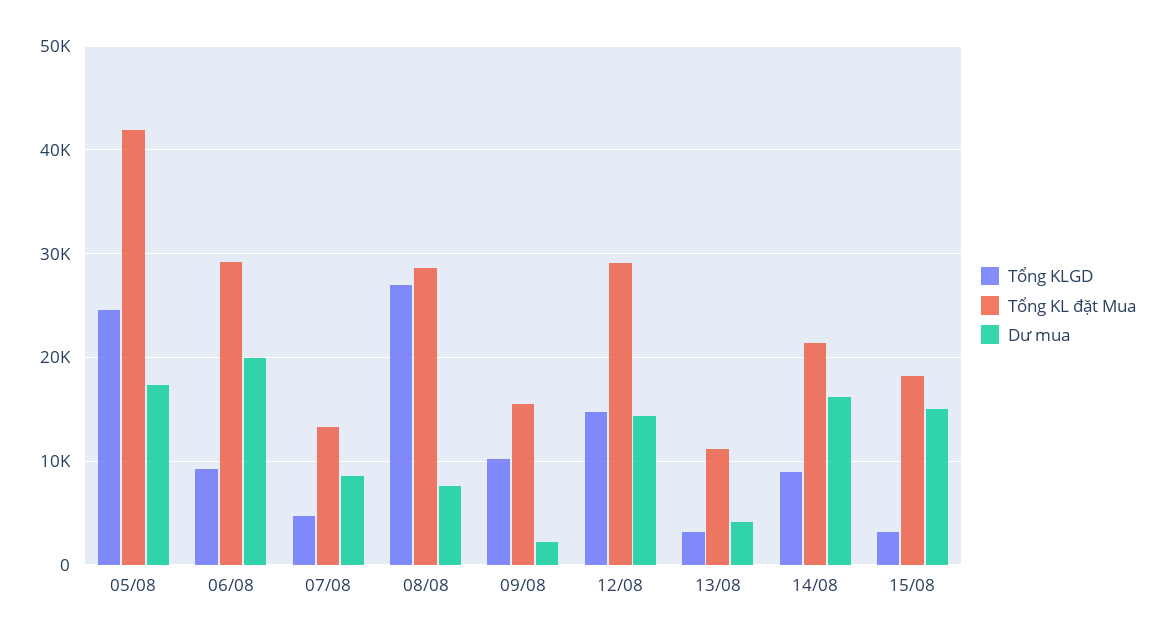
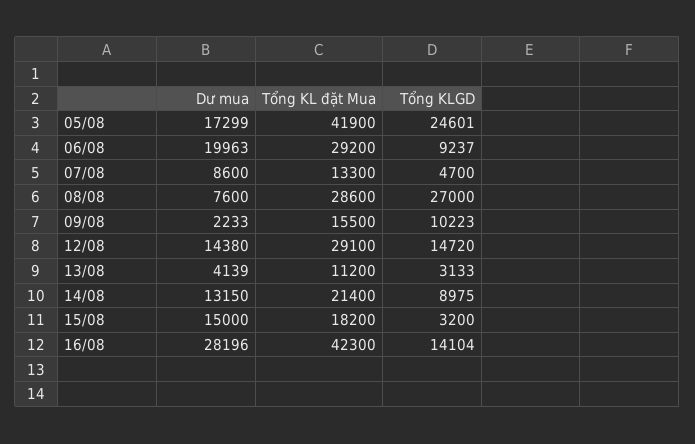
Dư mua, 14/08: 16000 -> 13150
Dư mua, 16/08: none -> 28196
Tổng KL đặt Mua, 16/08: none -> 42300
Tổng KLGD, 16/08: none -> 14104

